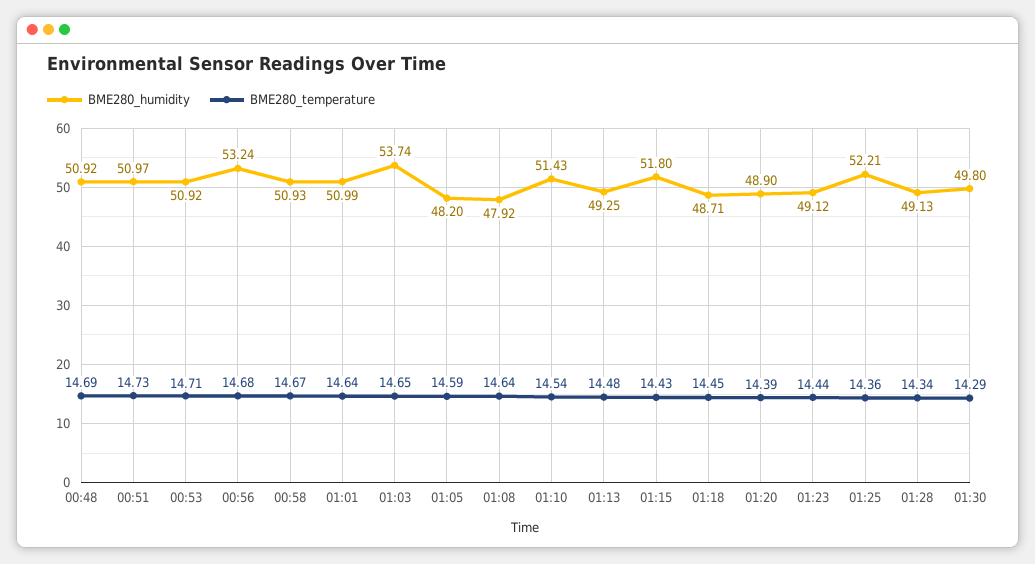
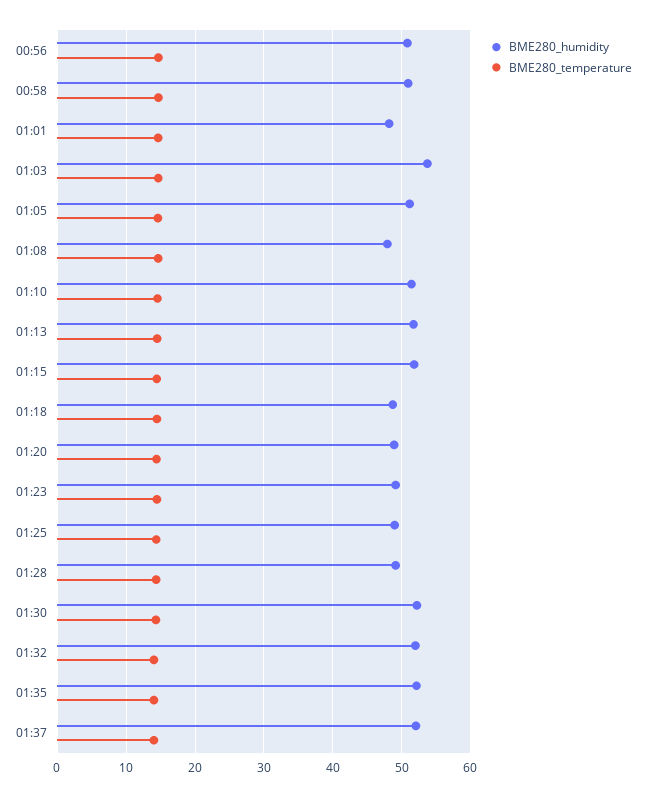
BME280_humidity, 00:48: 50.92 -> none
BME280_temperature, 00:48: 14.69 -> none
BME280_humidity, 00:51: 50.97 -> none
BME280_temperature, 00:51: 14.73 -> none
BME280_humidity, 00:53: 50.92 -> none
BME280_temperature, 00:53: 14.71 -> none
BME280_humidity, 00:56: 53.24 -> 51
BME280_humidity, 01:01: 50.99 -> 48
BME280_humidity, 01:05: 48.2 -> 51
BME280_humidity, 01:13: 49.25 -> 52
BME280_humidity, 01:25: 52.21 -> 49
BME280_humidity, 01:30: 49.8 -> 52
BME280_humidity, 01:32: none -> 52
BME280_temperature, 01:32: none -> 14
BME280_humidity, 01:35: none -> 52
BME280_temperature, 01:35: none -> 14
BME280_humidity, 01:37: none -> 52
BME280_temperature, 01:37: none -> 14

